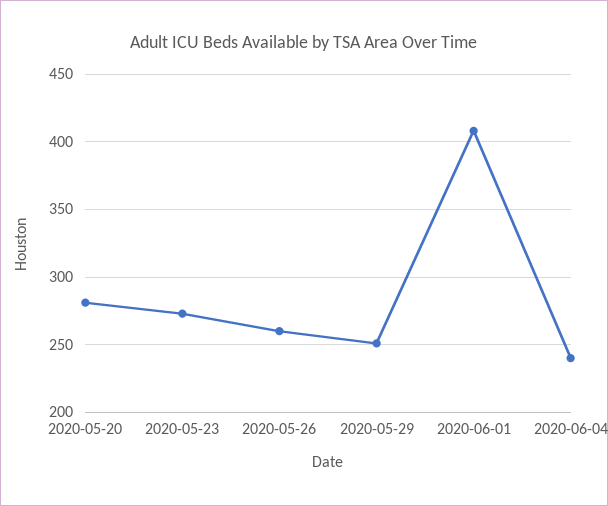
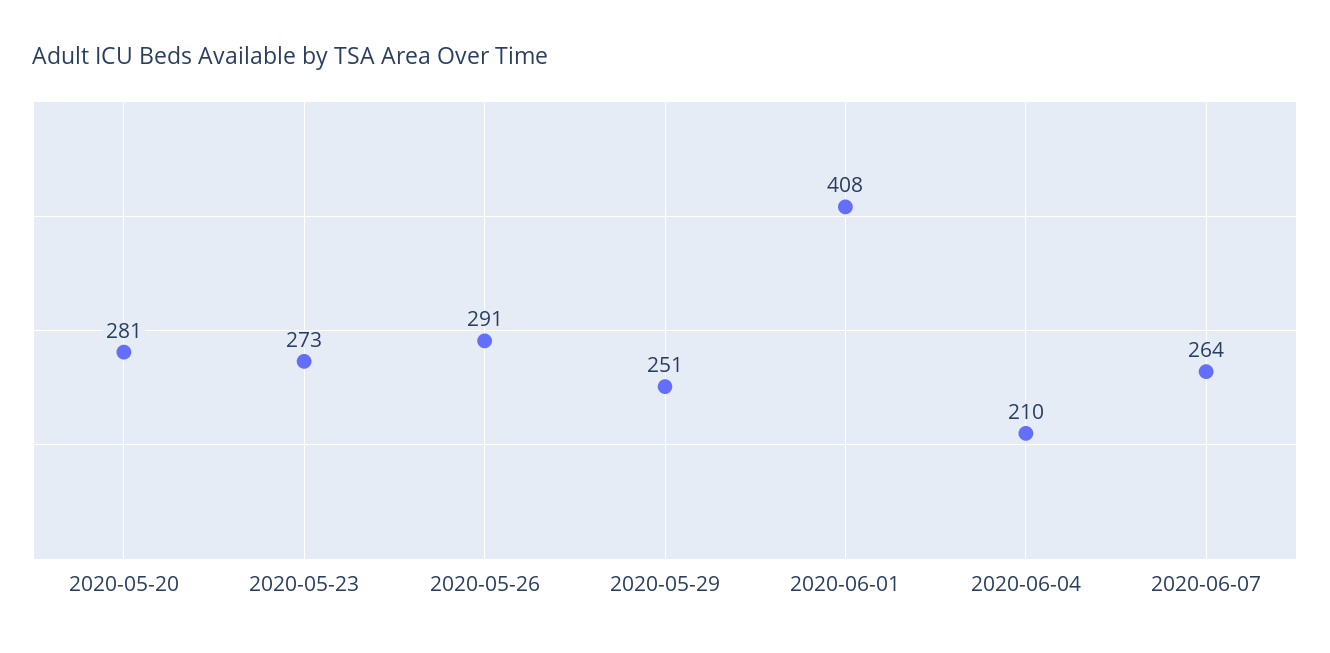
2020-05-26: 260 -> 291
2020-06-04: 240 -> 210
2020-06-07: none -> 264

